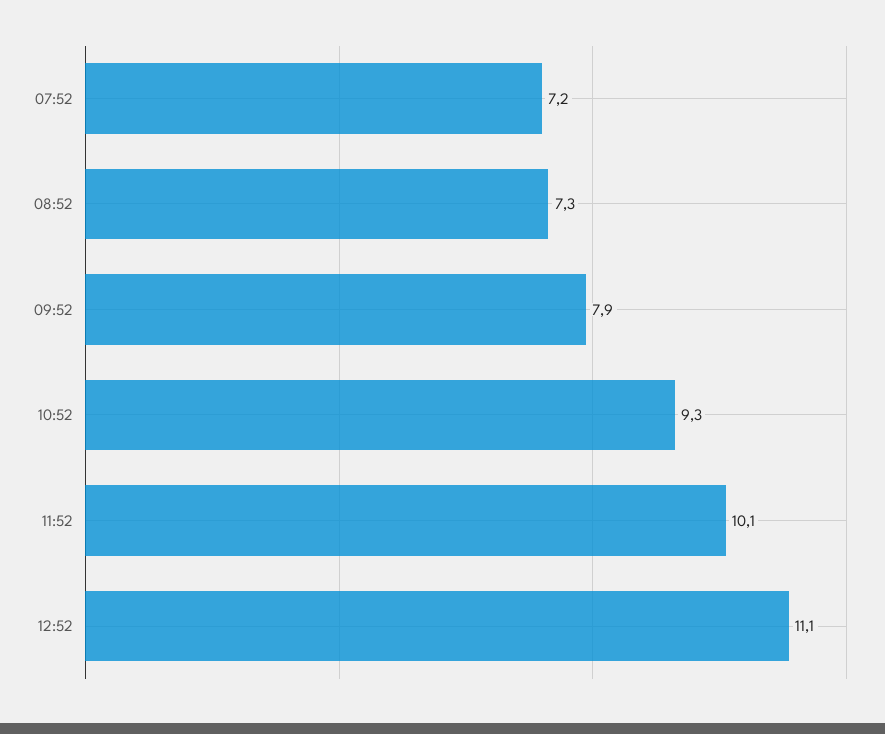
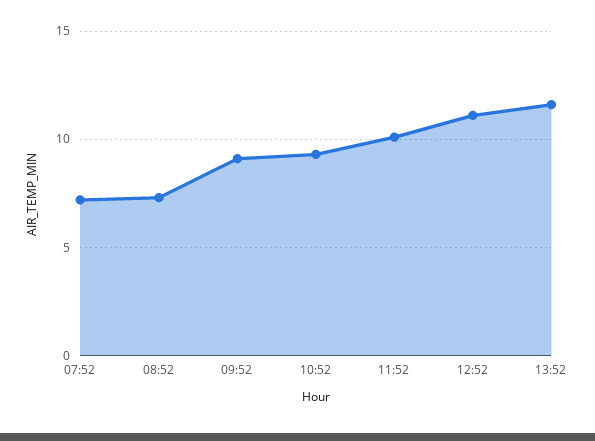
09:52: 7.9 -> 9
13:52: none -> 11.5

